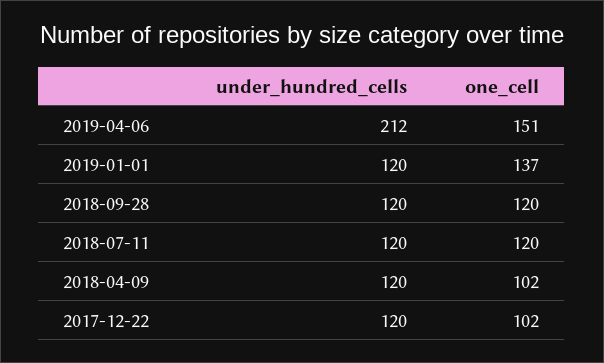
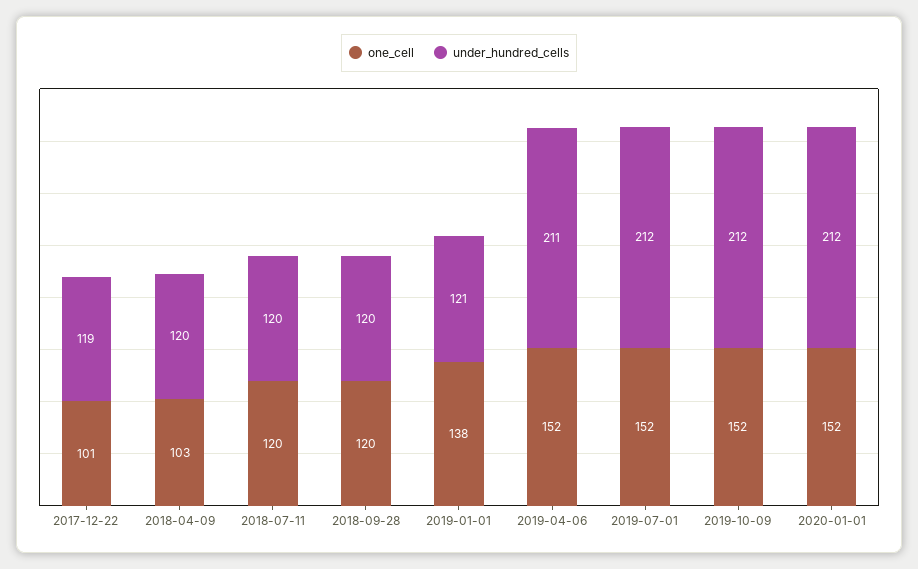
under_hundred_cells, 2019-04-06: 212 -> 211
one_cell, 2019-04-06: 151 -> 152
under_hundred_cells, 2019-01-01: 120 -> 121
one_cell, 2019-01-01: 137 -> 138
one_cell, 2018-04-09: 102 -> 103
under_hundred_cells, 2017-12-22: 120 -> 119
one_cell, 2017-12-22: 102 -> 101
one_cell, 2019-07-01: none -> 152
under_hundred_cells, 2019-07-01: none -> 212
one_cell, 2019-10-09: none -> 152
under_hundred_cells, 2019-10-09: none -> 212
one_cell, 2020-01-01: none -> 152
under_hundred_cells, 2020-01-01: none -> 212

